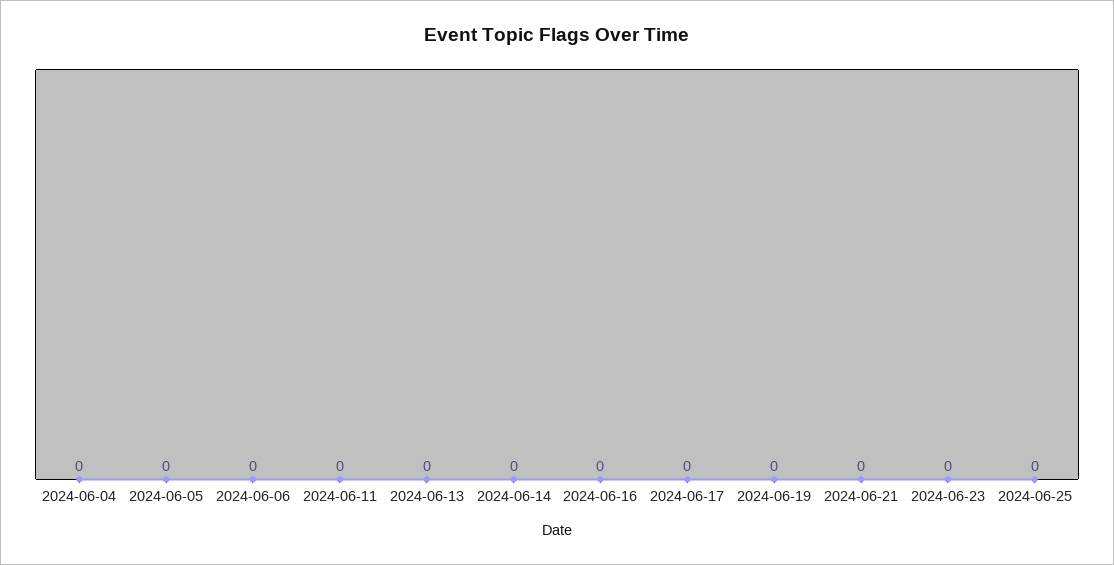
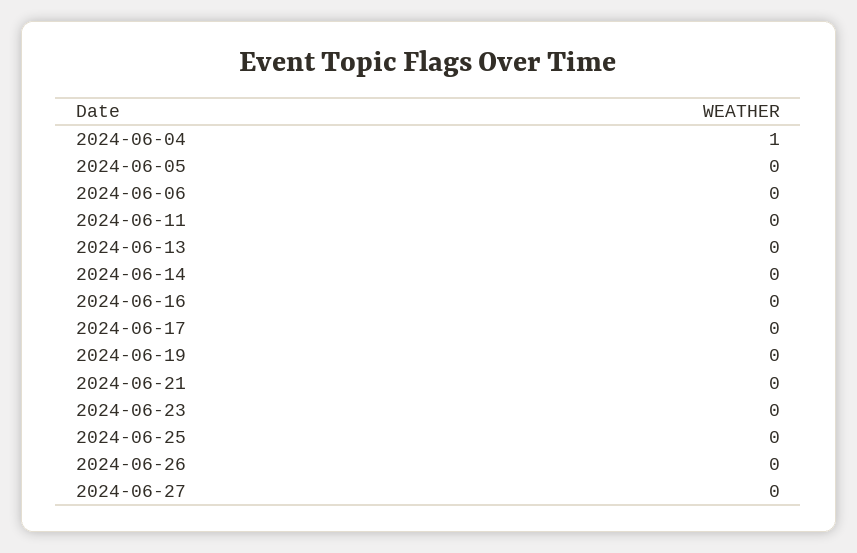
2024-06-04: 0 -> 1
2024-06-26: none -> 0
2024-06-27: none -> 0

